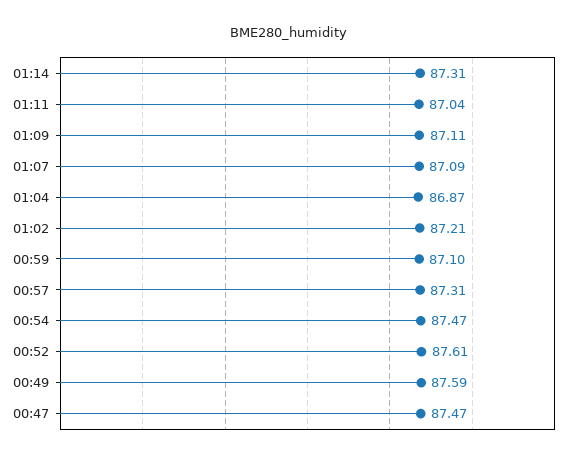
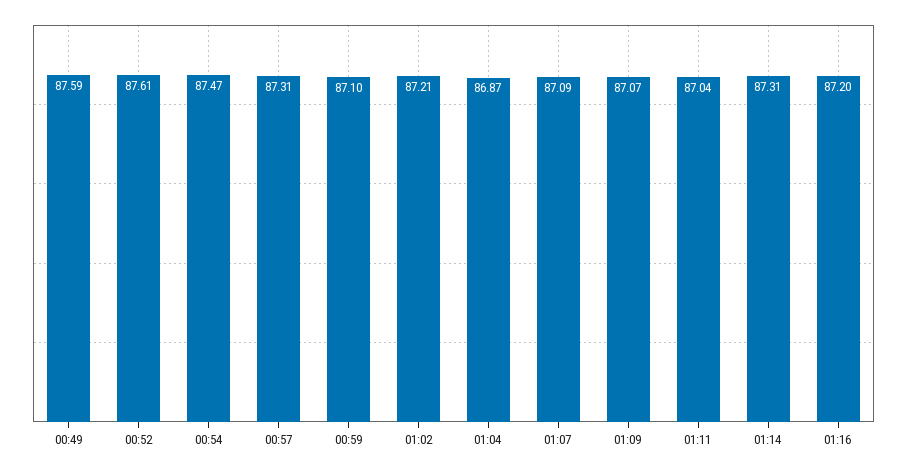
01:09: 87.11 -> 87.07
00:47: 87.47 -> none
01:16: none -> 87.2

